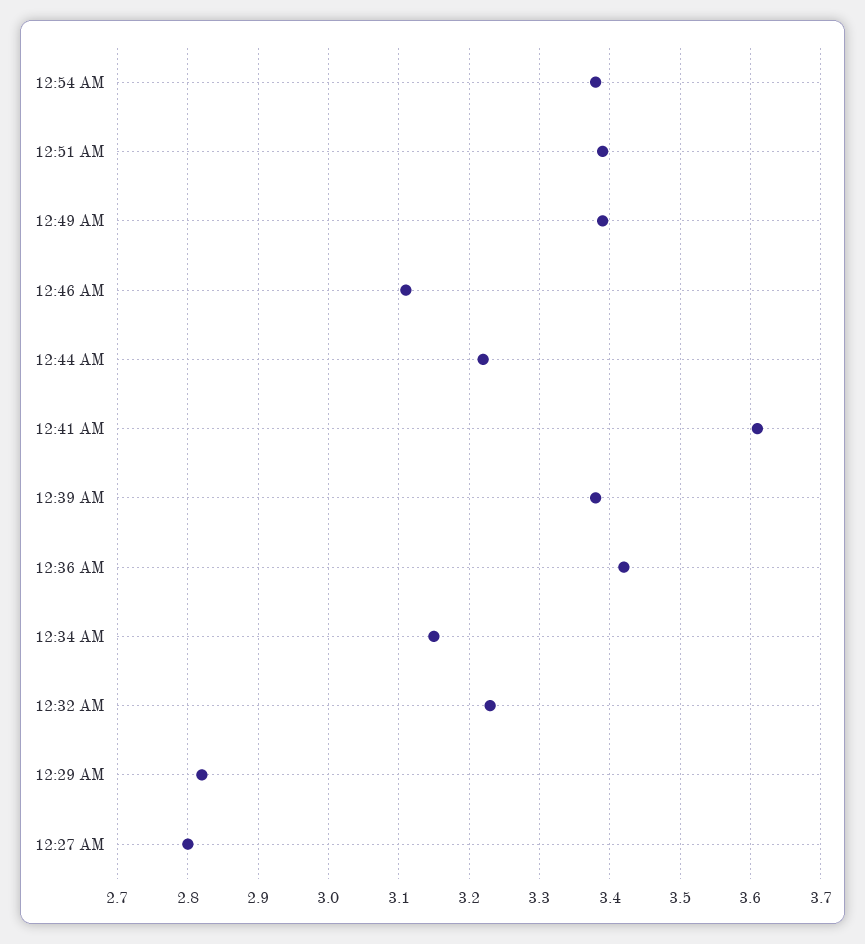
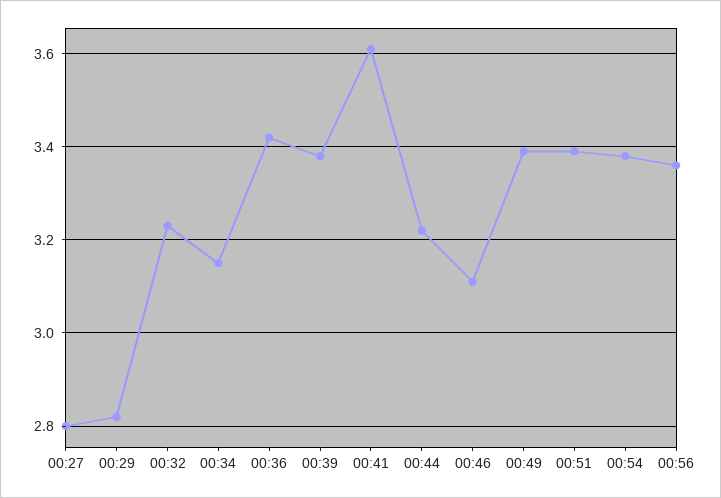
00:56: none -> 3.35

